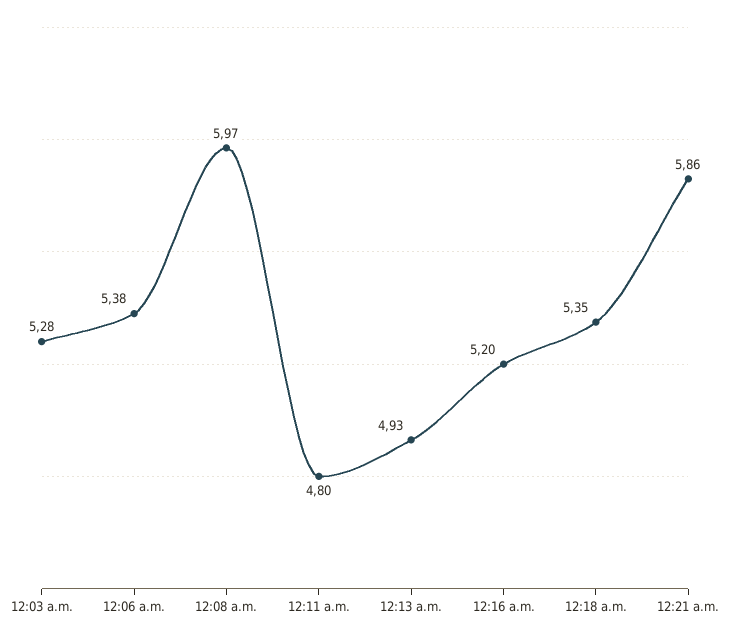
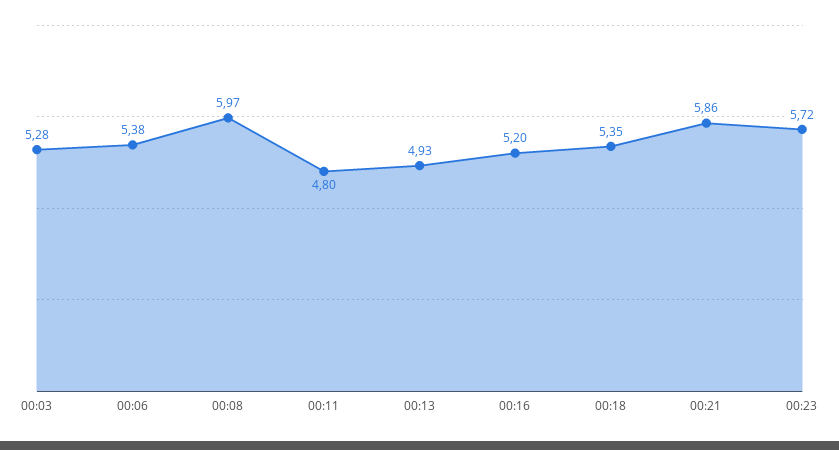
00:23: none -> 5.72

